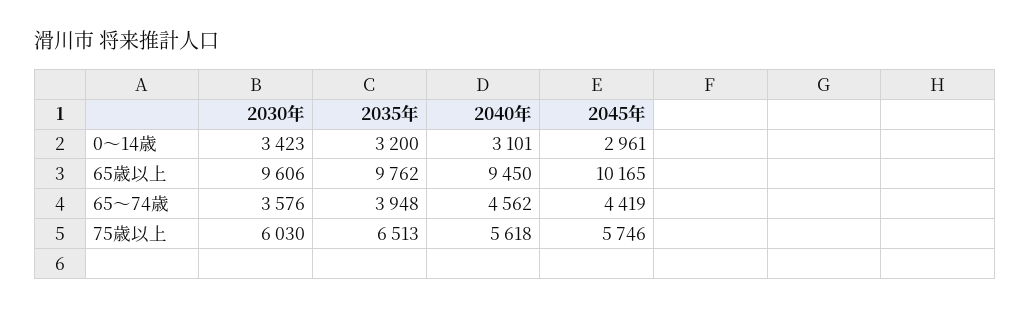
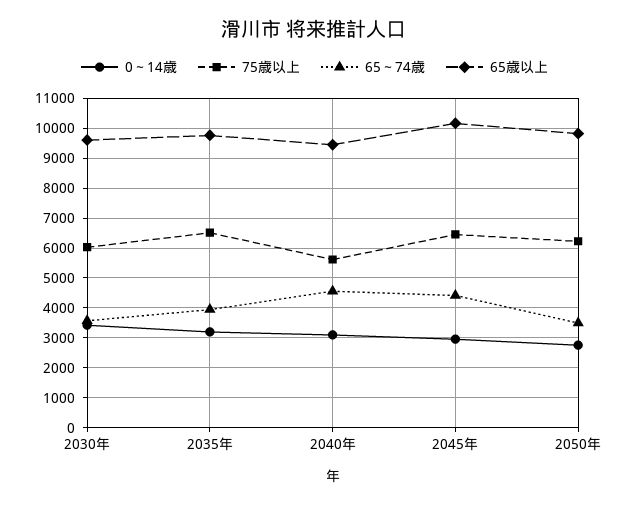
75歳以上, 2045年: 5746 -> 6500
0～14歳, 2050年: none -> 2750
75歳以上, 2050年: none -> 6250
65～74歳, 2050年: none -> 3500
65歳以上, 2050年: none -> 9750

